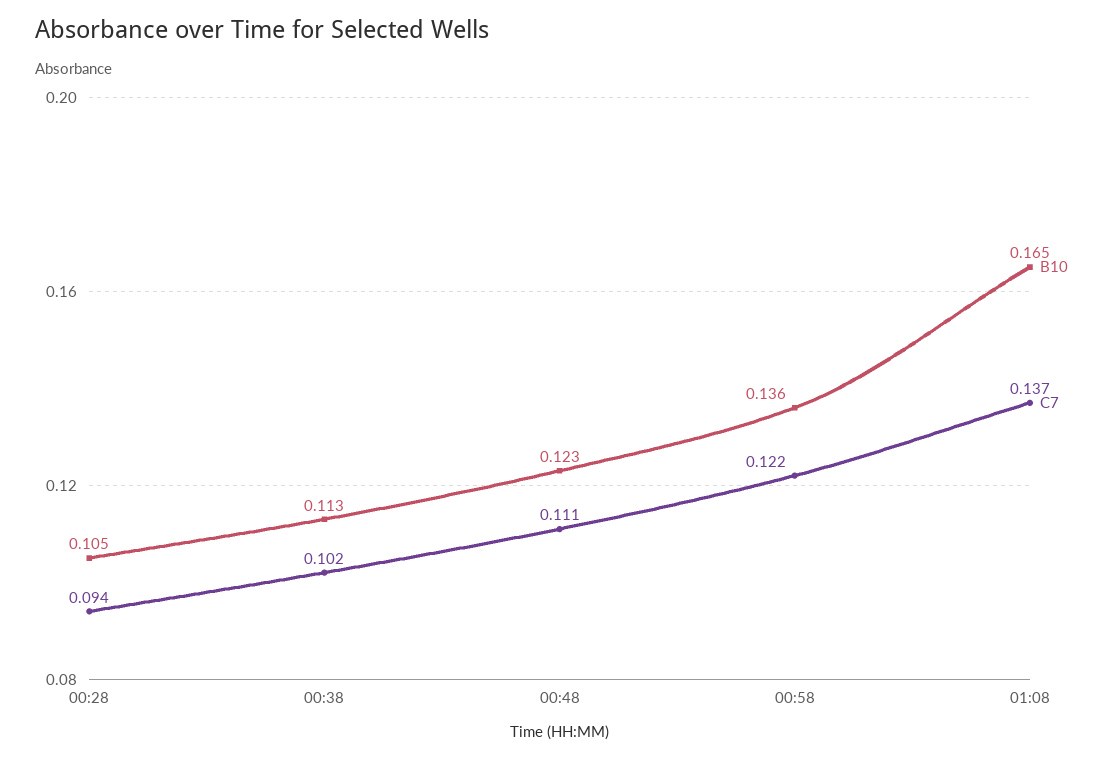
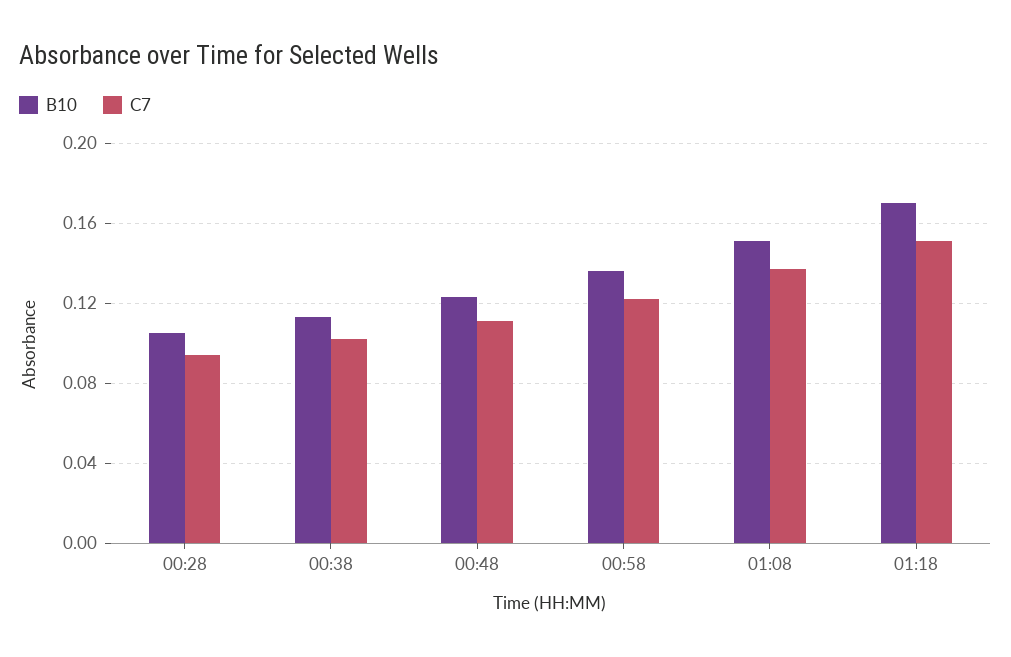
B10, 01:08: 0.165 -> 0.15
B10, 01:18: none -> 0.17
C7, 01:18: none -> 0.15

